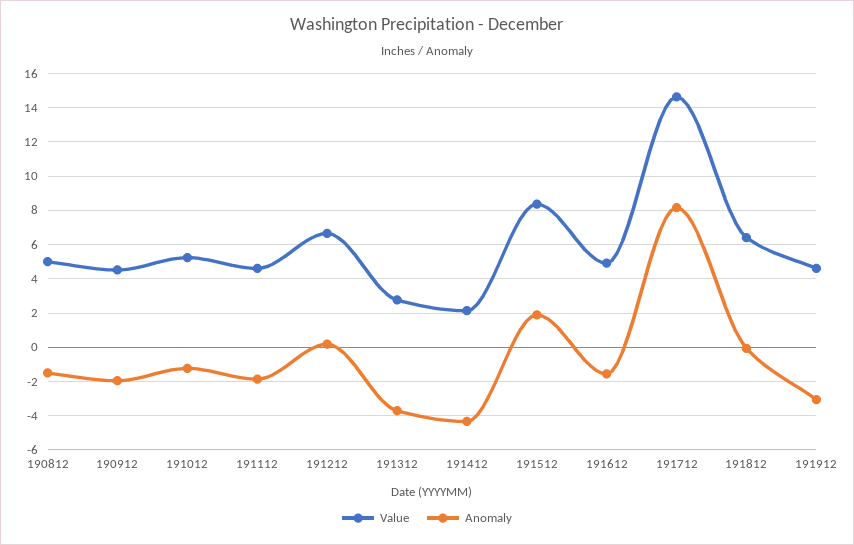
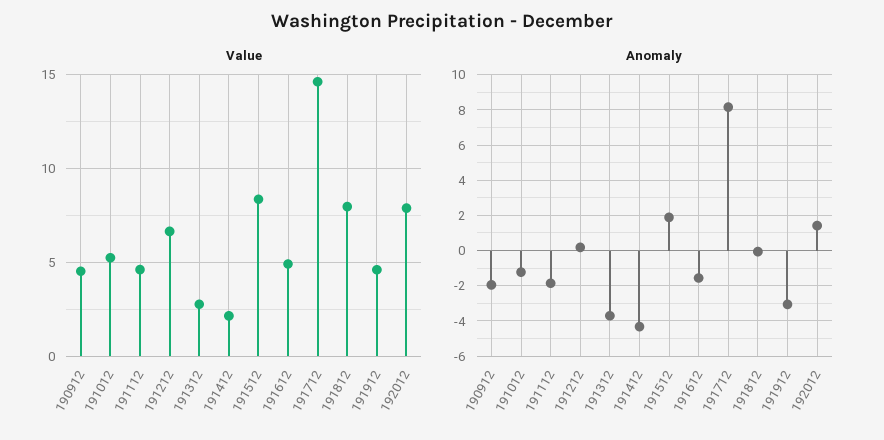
Value, 190812: 5 -> none
Anomaly, 190812: -1.5 -> none
Value, 191812: 6.5 -> 8
Value, 192012: none -> 8
Anomaly, 192012: none -> 1.5

